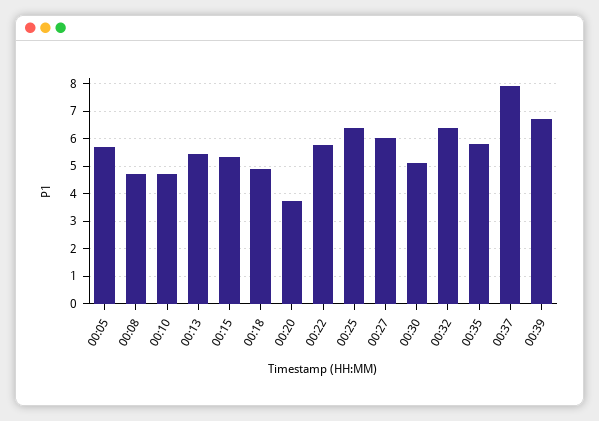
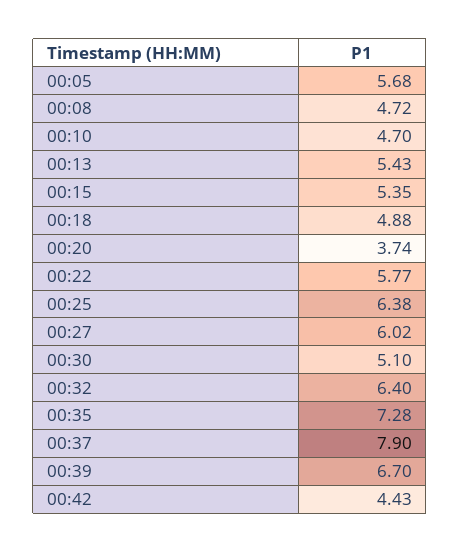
00:35: 5.75 -> 7.28
00:42: none -> 4.43

